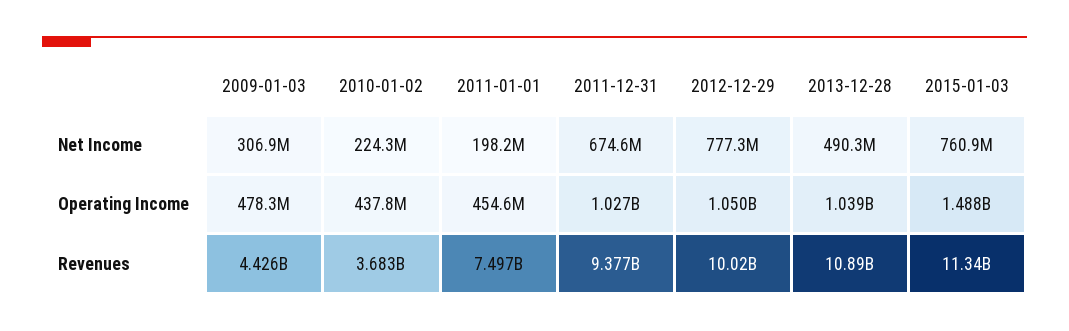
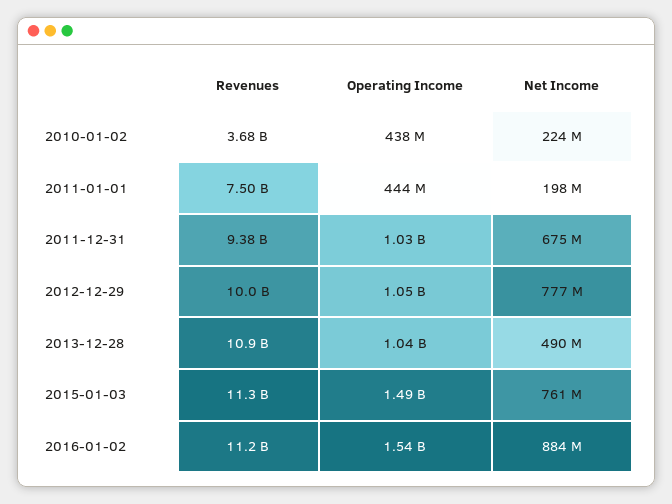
2009-01-03, Net Income: 306900000 -> none
2009-01-03, Operating Income: 478300000 -> none
2011-01-01, Operating Income: 454600000 -> 444000000
2009-01-03, Revenues: 4426000000 -> none
2016-01-02, Revenues: none -> 11200000000
2016-01-02, Operating Income: none -> 1540000000
2016-01-02, Net Income: none -> 884000000

